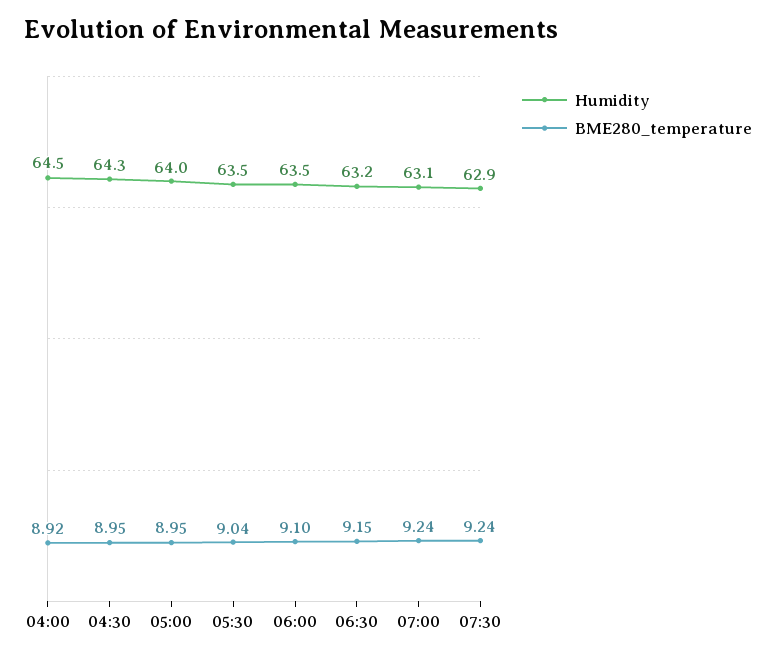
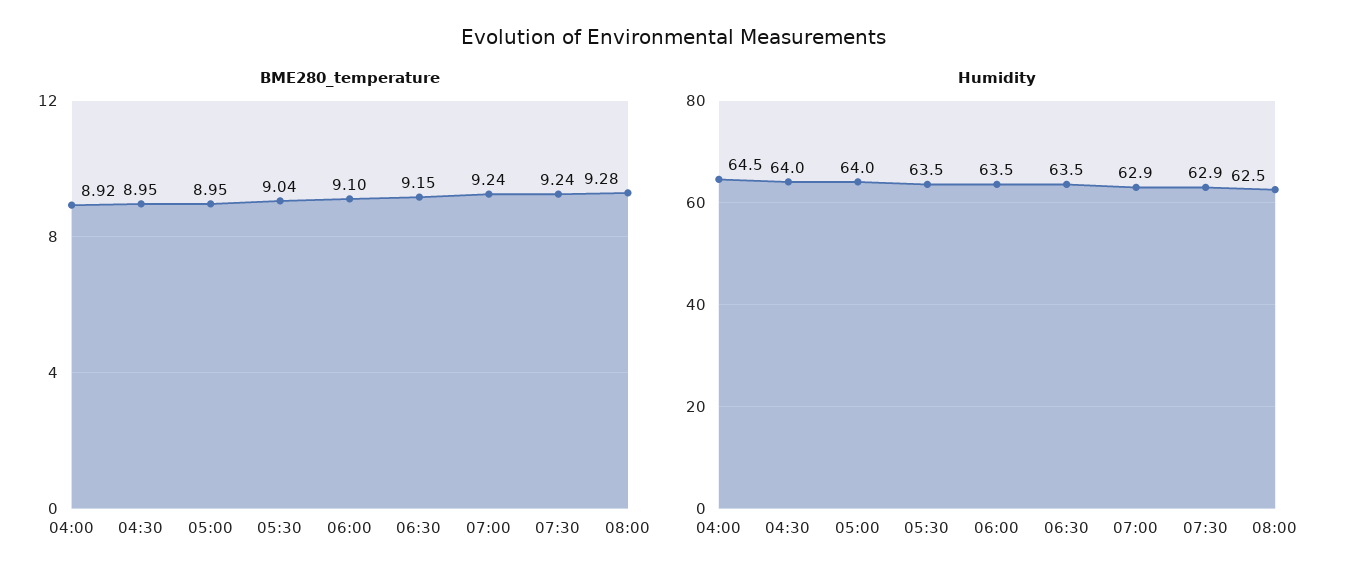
Humidity, 04:30: 64.3 -> 64
Humidity, 06:30: 63.2 -> 63.5
Humidity, 07:00: 63.1 -> 62.9
BME280_temperature, 08:00: none -> 9.28
Humidity, 08:00: none -> 62.5

